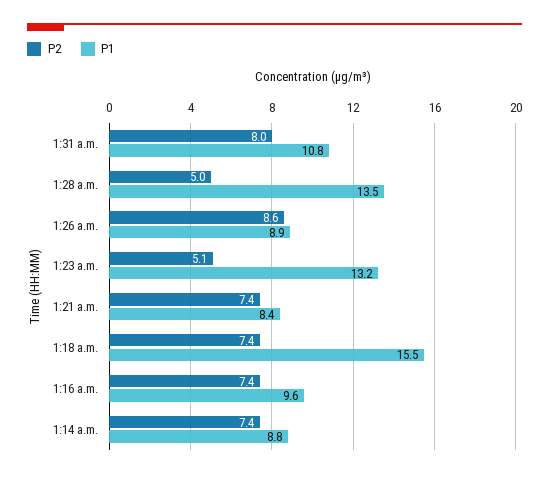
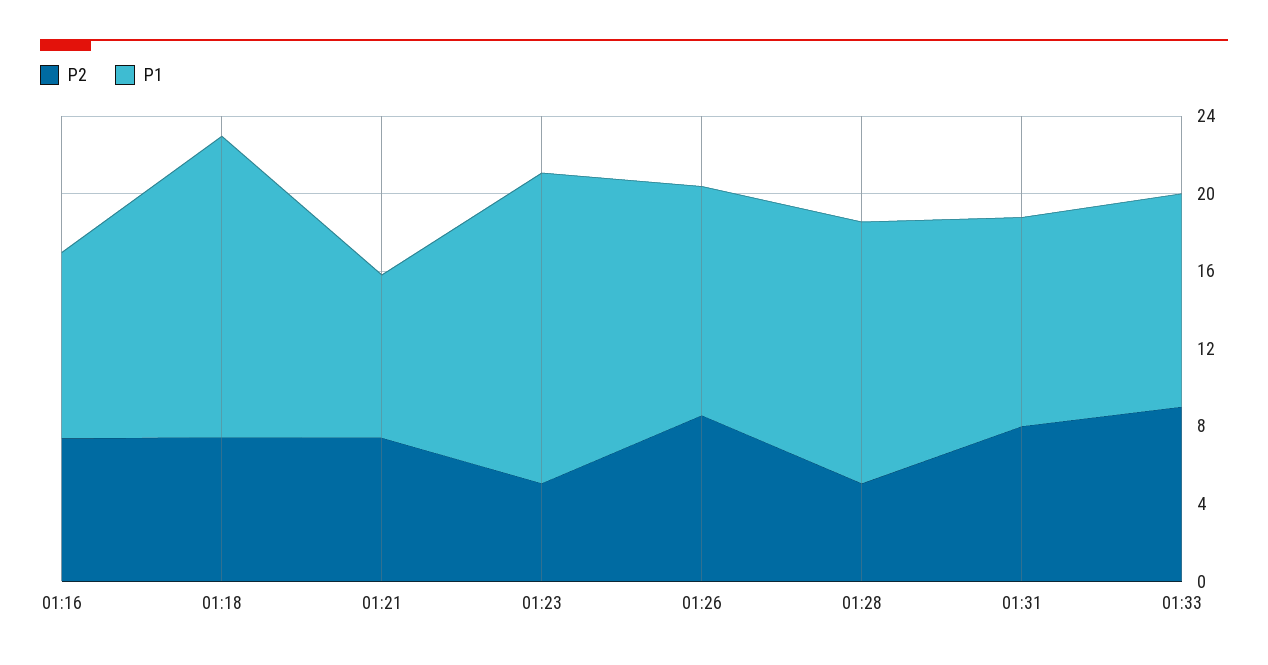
P1, 1:26 a.m.: 8.9 -> 12
P1, 1:23 a.m.: 13.2 -> 16
P2, 1:14 a.m.: 7.4 -> none
P1, 1:14 a.m.: 8.8 -> none
P2, 01:33: none -> 9
P1, 01:33: none -> 11

